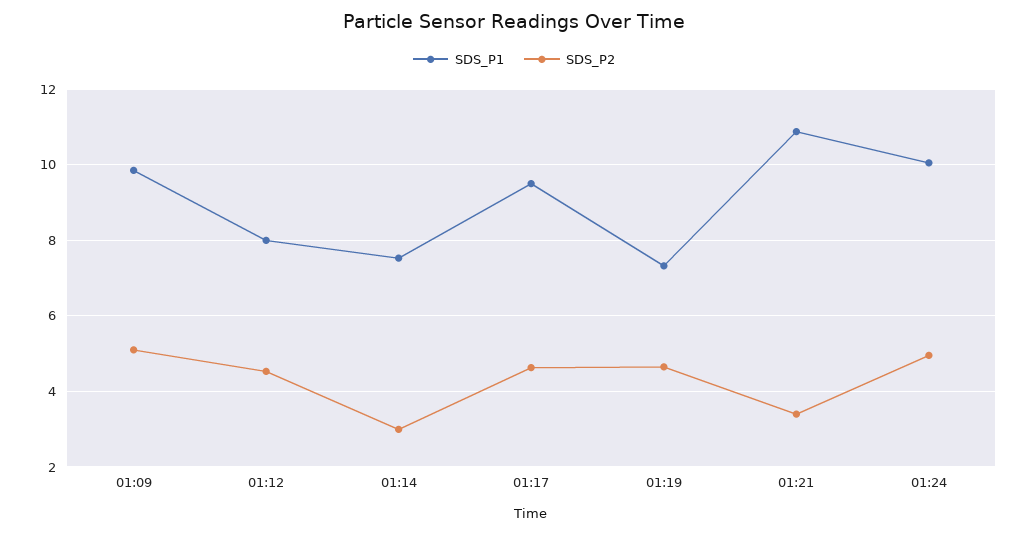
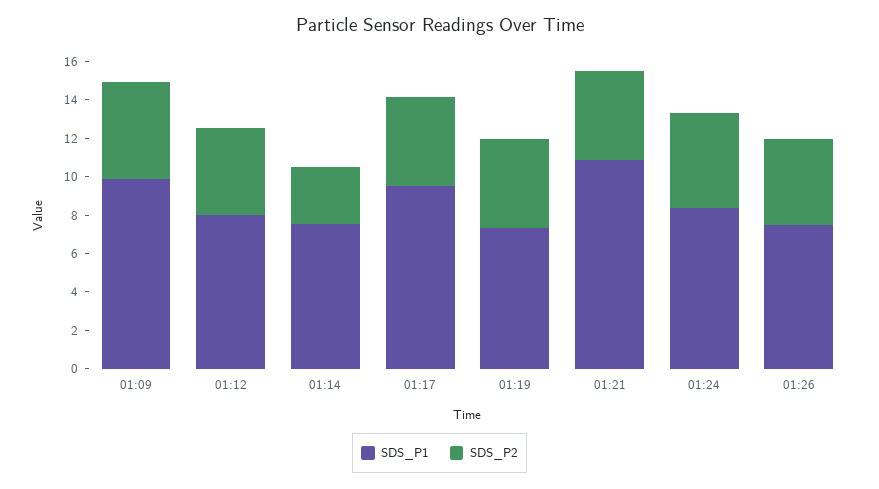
SDS_P2, 01:21: 3.4 -> 4.5
SDS_P1, 01:24: 10 -> 8.5
SDS_P1, 01:26: none -> 7.5
SDS_P2, 01:26: none -> 4.5

